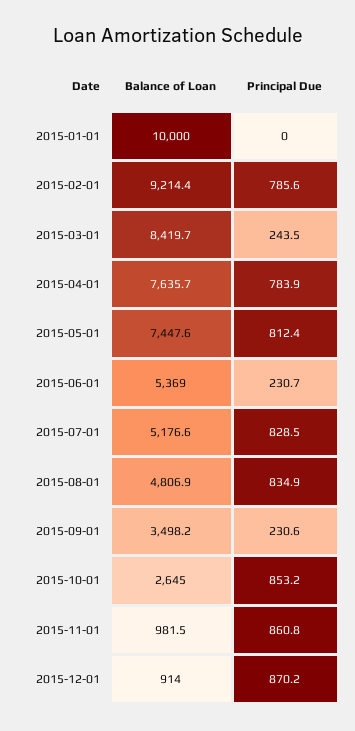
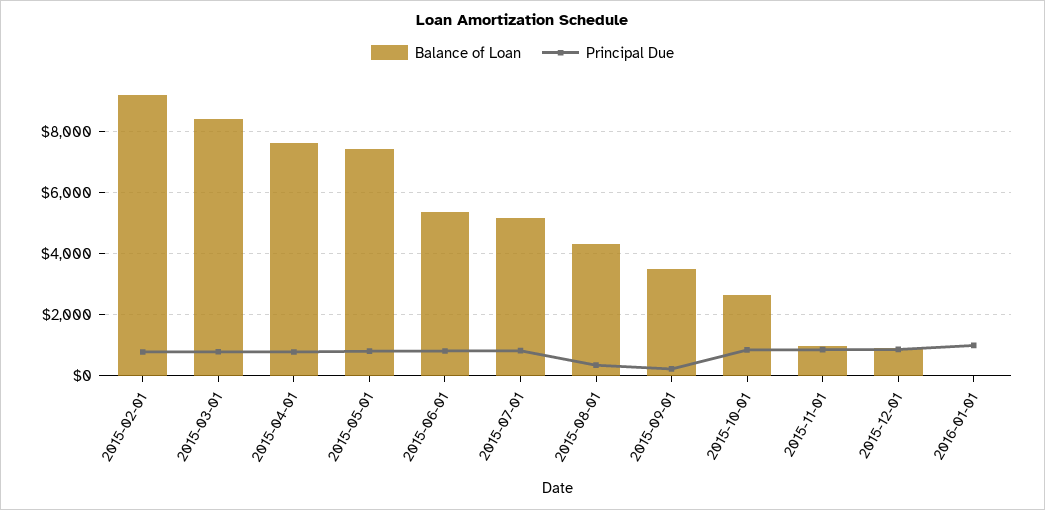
Balance of Loan, 2015-01-01: 10000 -> none
Principal Due, 2015-01-01: 0 -> none
Principal Due, 2015-03-01: 243.5 -> 800
Principal Due, 2015-06-01: 230.7 -> 800
Balance of Loan, 2015-08-01: 4806.9 -> 4400
Principal Due, 2015-08-01: 834.9 -> 400
Balance of Loan, 2016-01-01: none -> 0
Principal Due, 2016-01-01: none -> 1000

